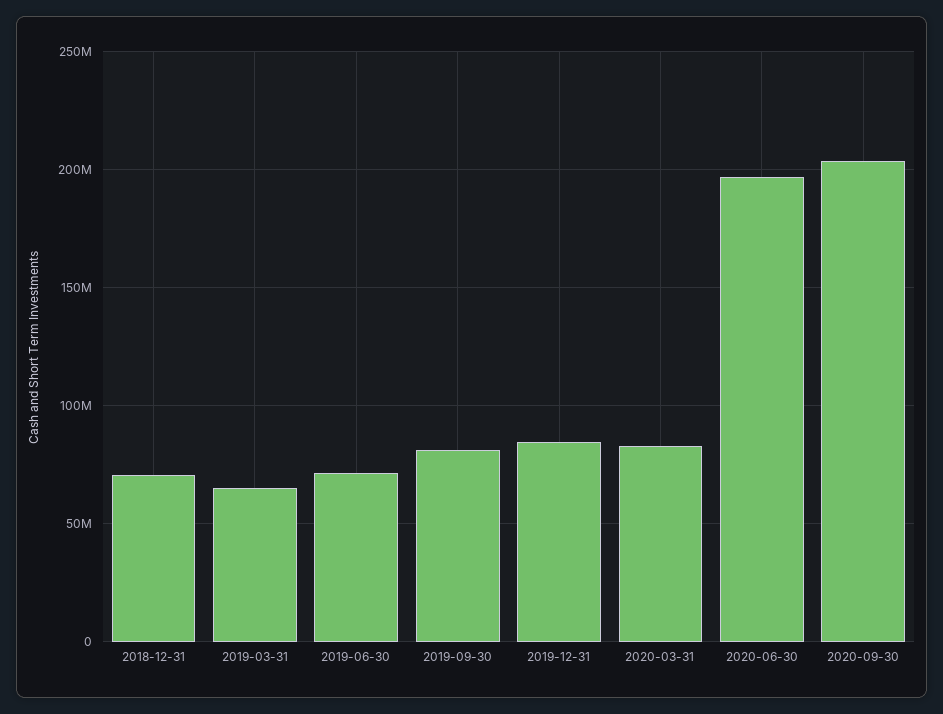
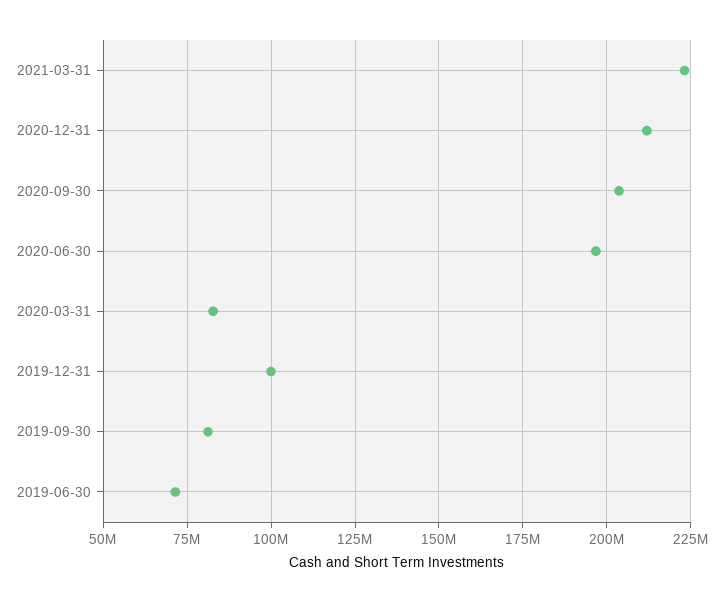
2018-12-31: 70000000 -> none
2019-03-31: 65000000 -> none
2019-12-31: 85000000 -> 100000000
2021-03-31: none -> 222500000
2020-12-31: none -> 212500000

